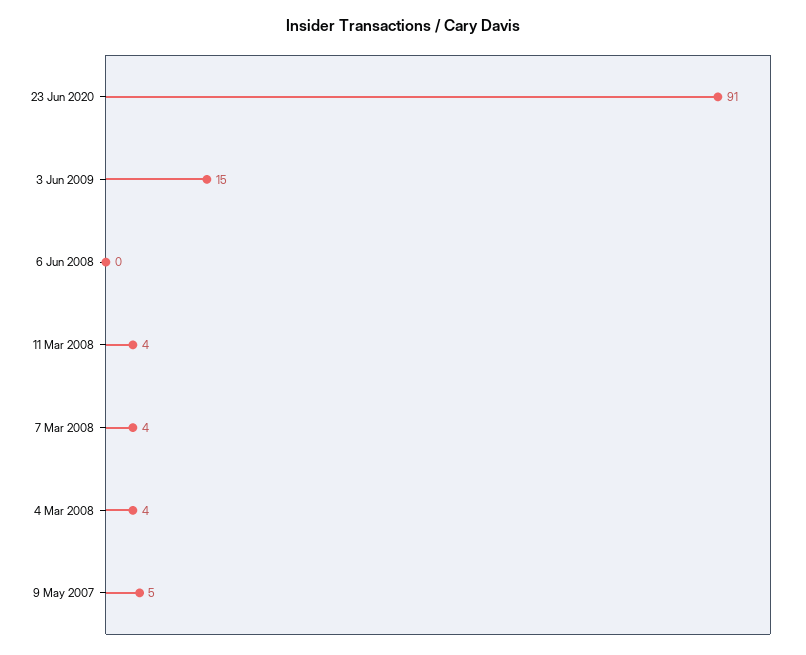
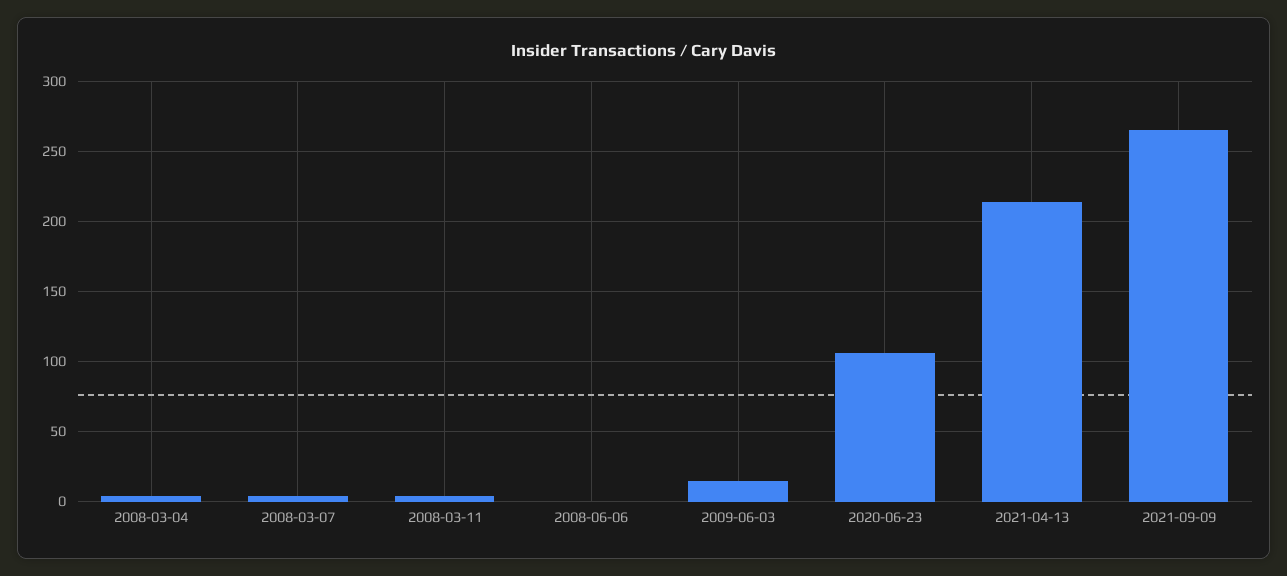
23 Jun 2020: 91 -> 105
9 May 2007: 5 -> none
2021-04-13: none -> 215
2021-09-09: none -> 265

